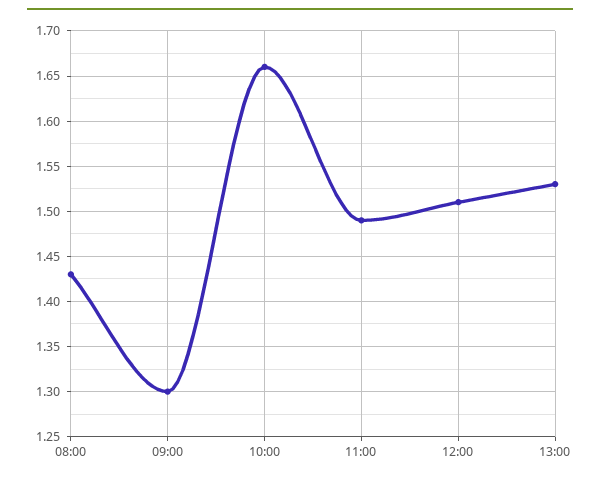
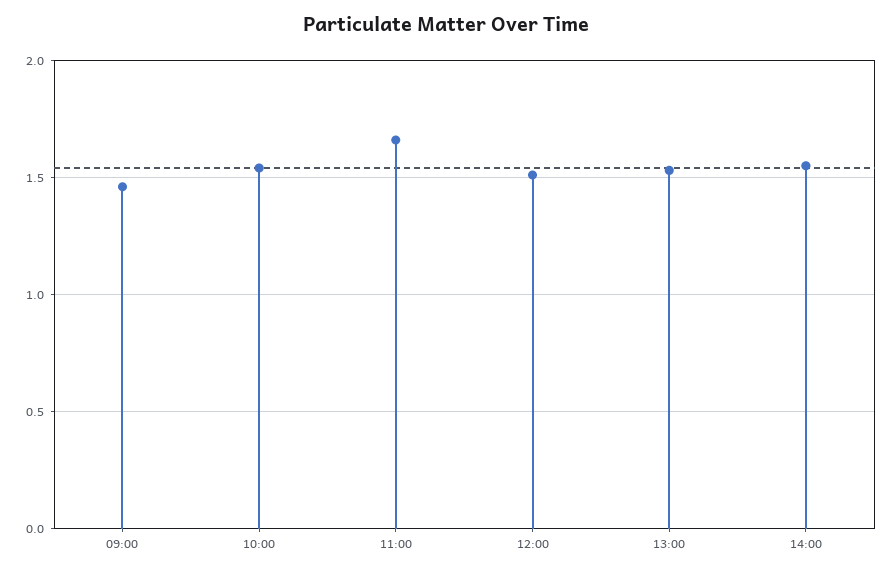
08:00: 1.43 -> none
09:00: 1.3 -> 1.45
10:00: 1.66 -> 1.55
11:00: 1.49 -> 1.65
14:00: none -> 1.55

